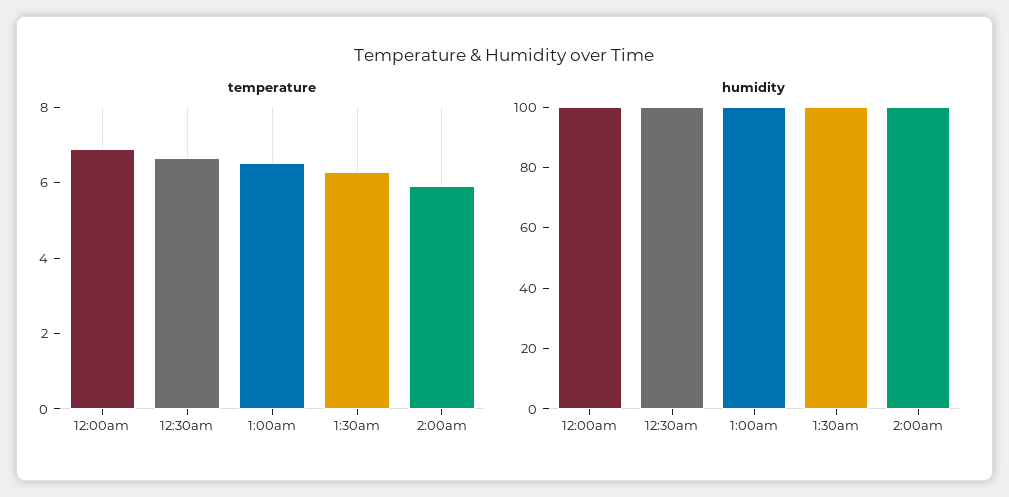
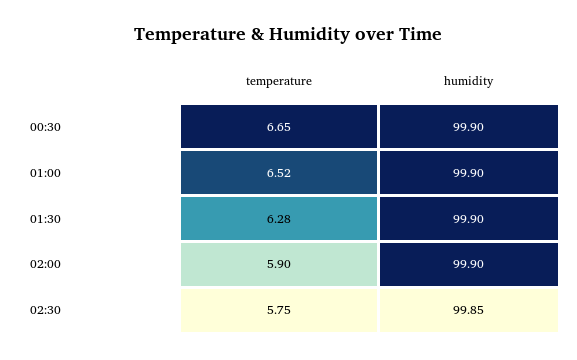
temperature, 12:00am: 7 -> none
humidity, 12:00am: 100 -> none
temperature, 02:30: none -> 5.75
humidity, 02:30: none -> 99.85

